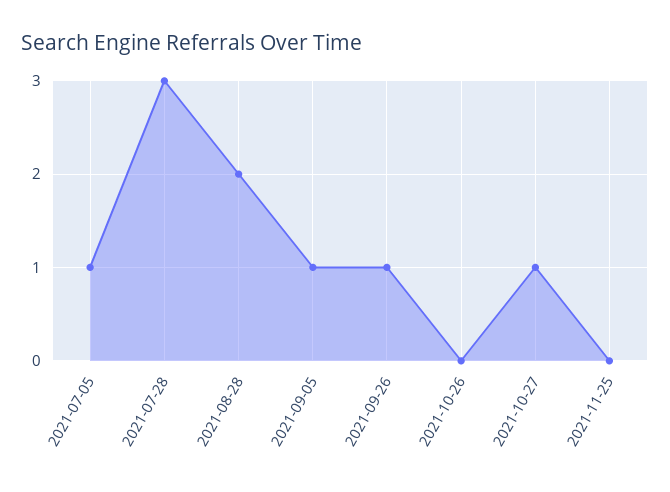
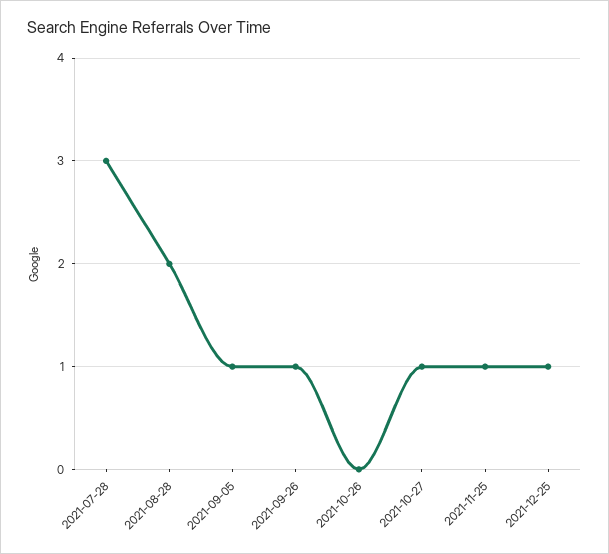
2021-07-05: 1 -> none
2021-11-25: 0 -> 1
2021-12-25: none -> 1

